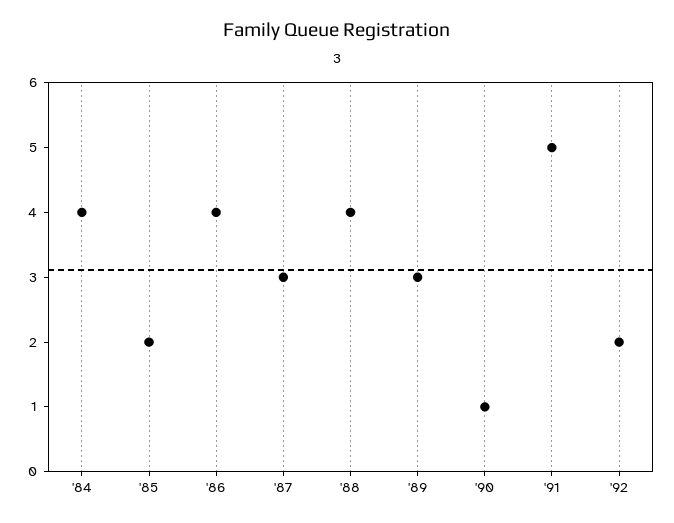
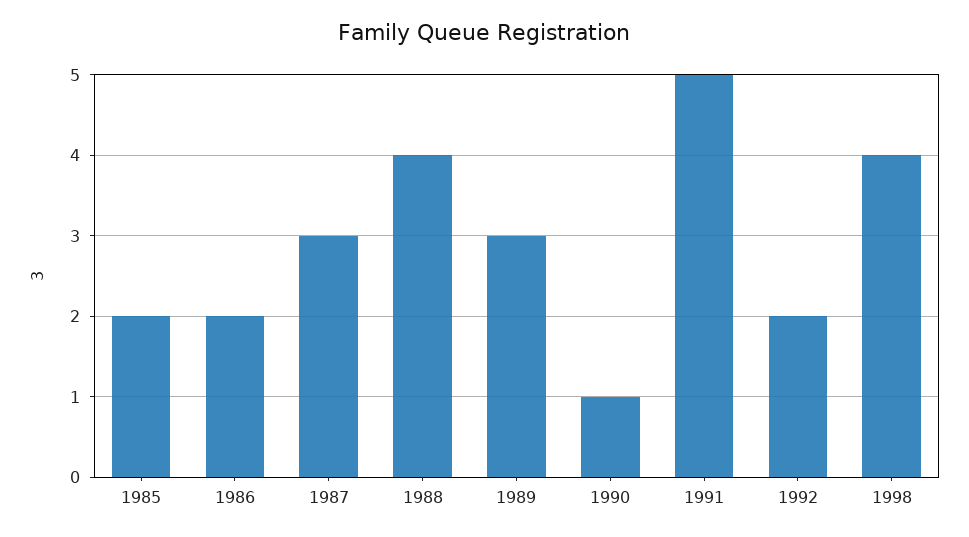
'84: 4 -> none
'86: 4 -> 2
1998: none -> 4

